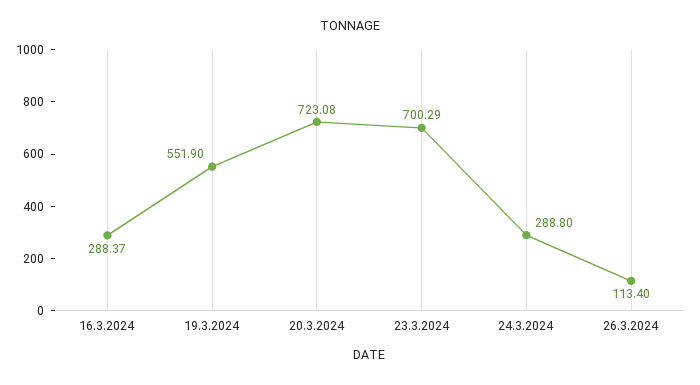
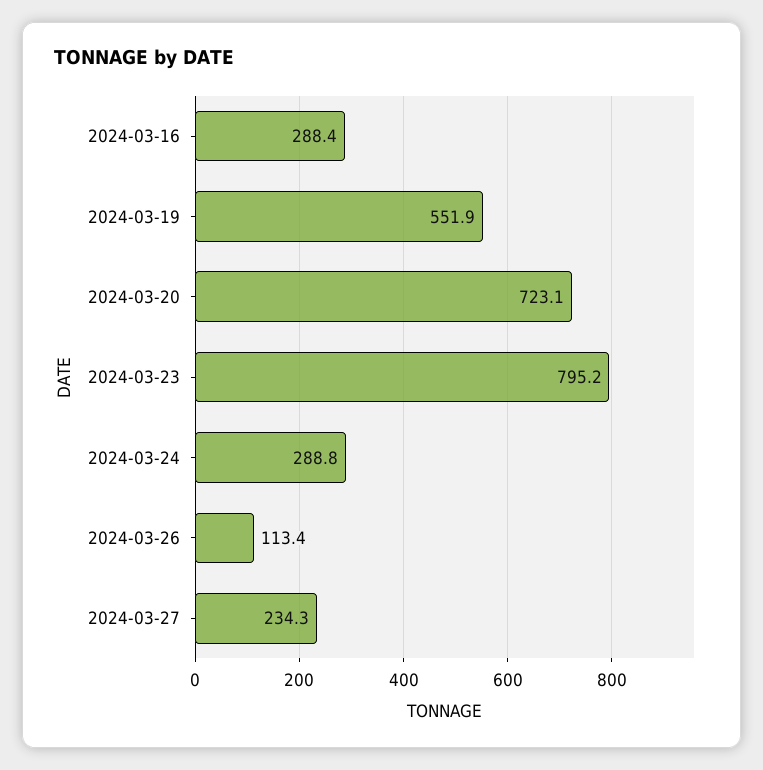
23.3.2024: 700.29 -> 795.2
2024-03-27: none -> 234.3

